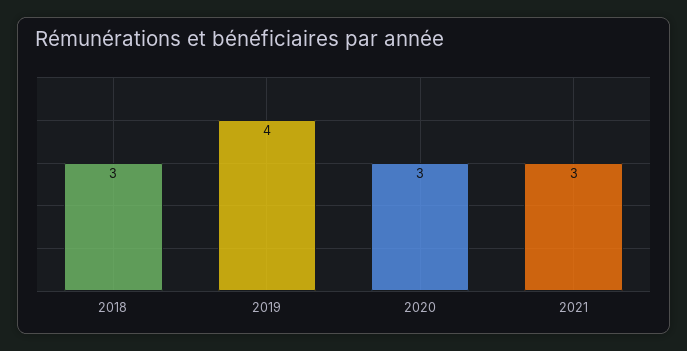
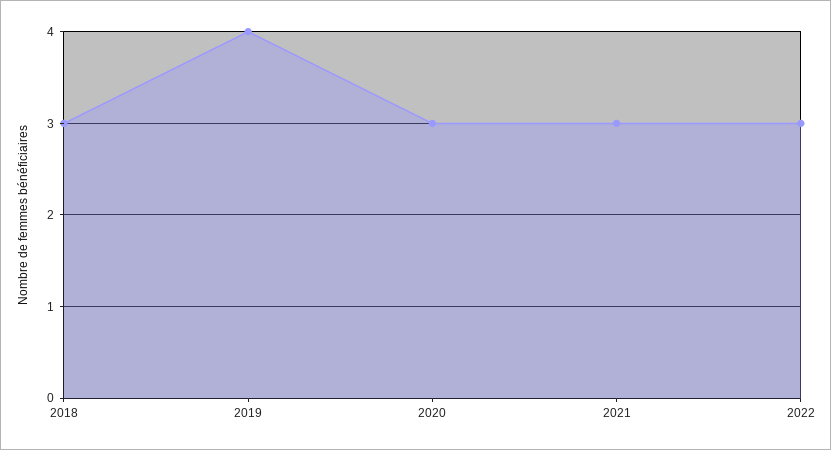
2022: none -> 3

